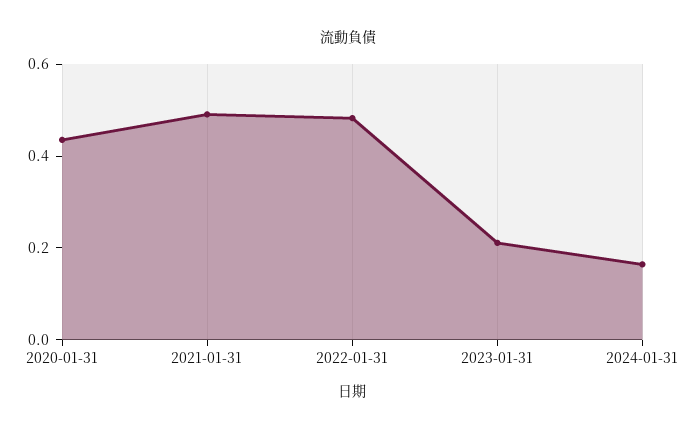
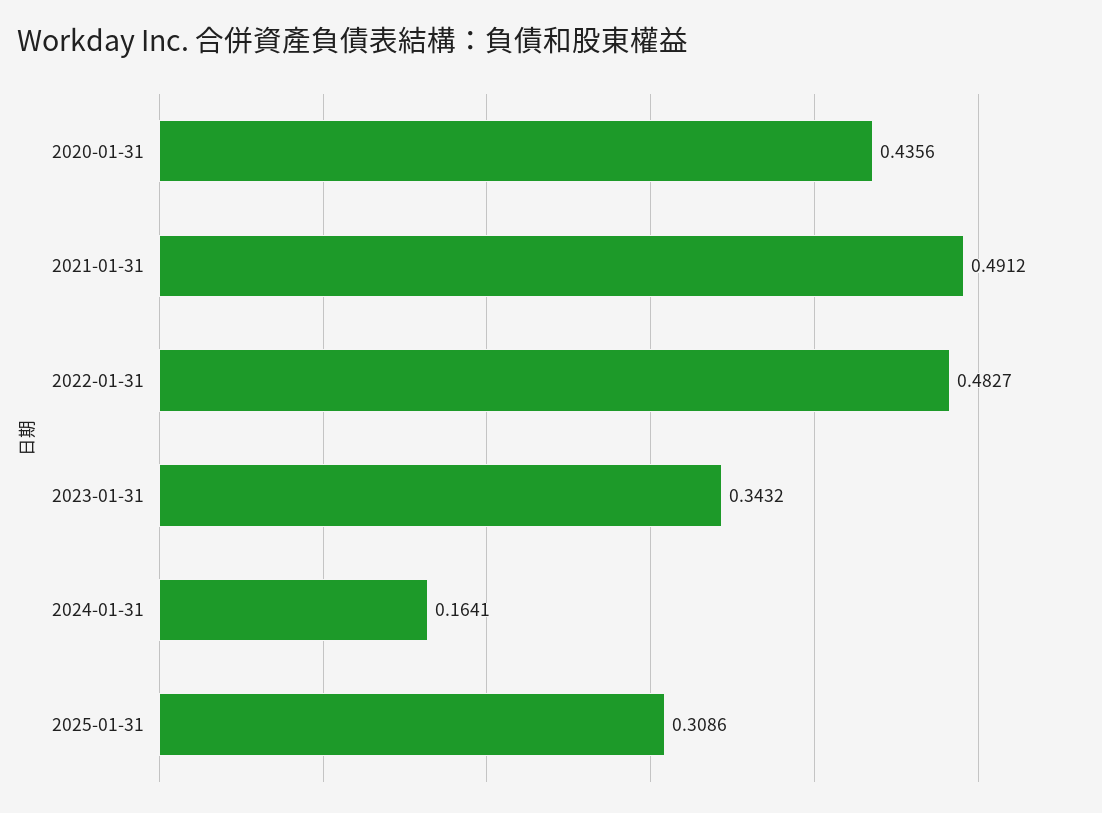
2023-01-31: 0.2 -> 0.3432
2025-01-31: none -> 0.3086

